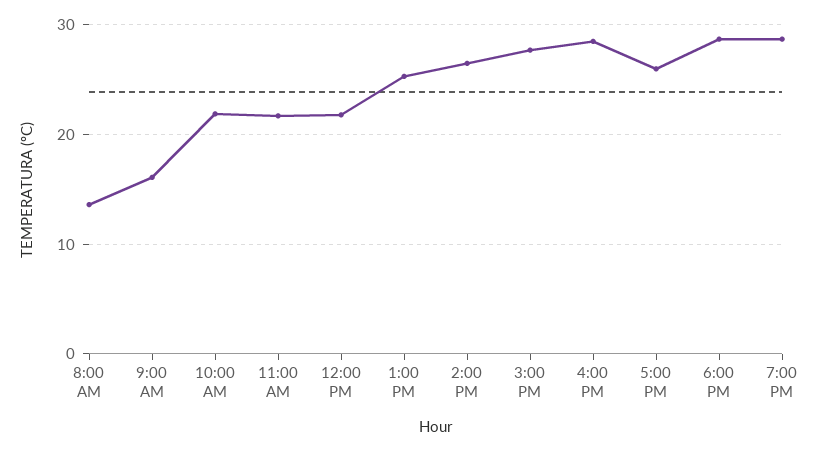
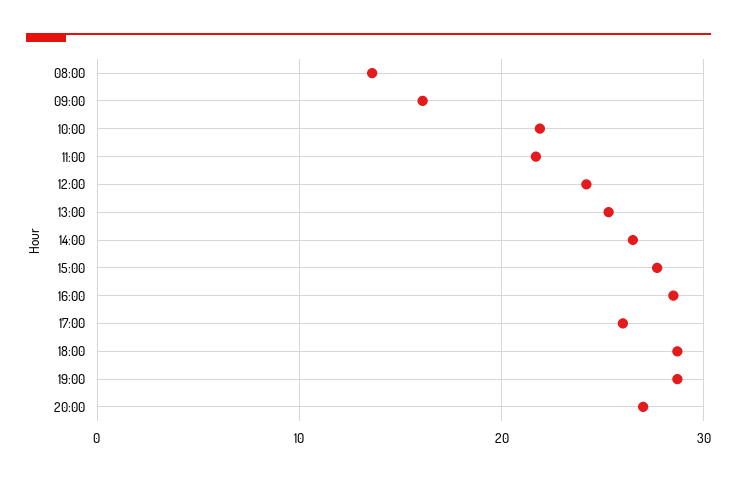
12:00 PM: 22 -> 24
20:00: none -> 27

